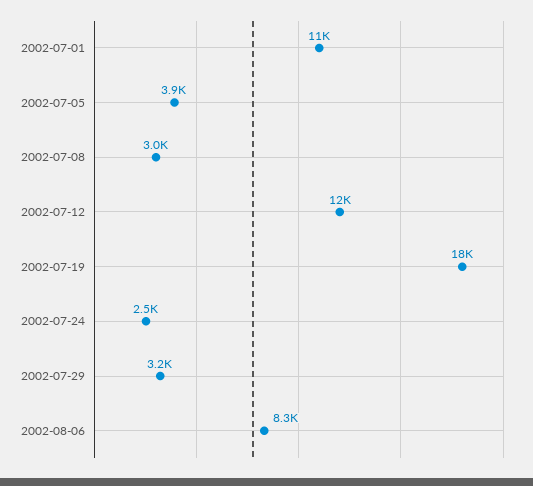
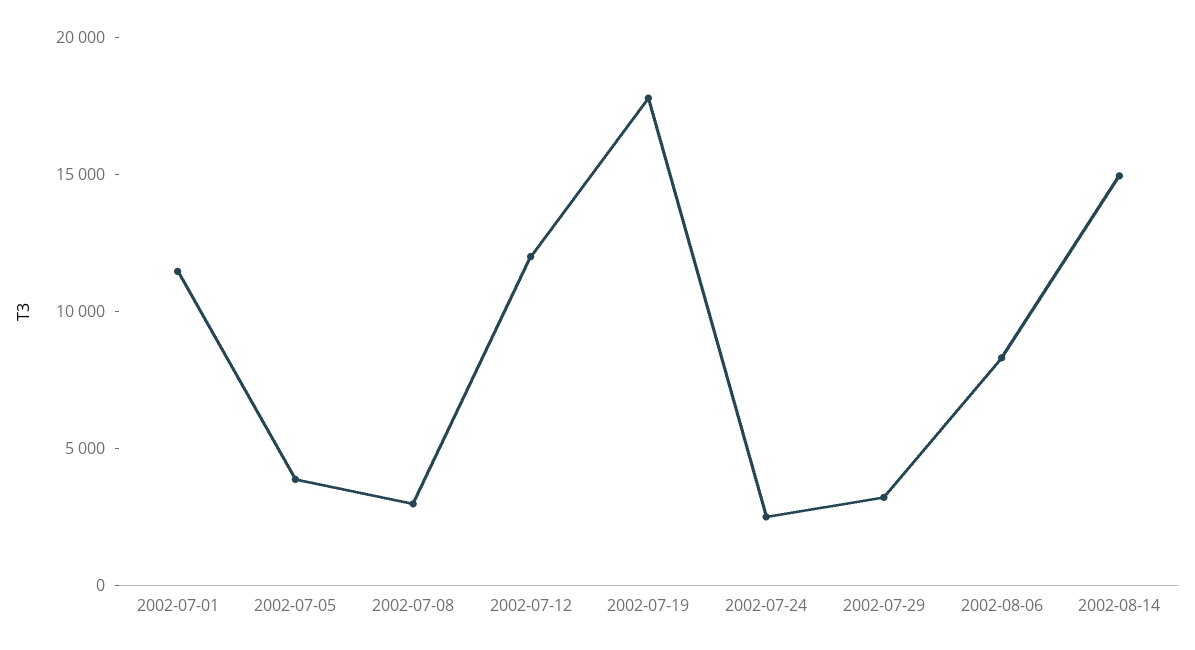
2002-08-14: none -> 15000

